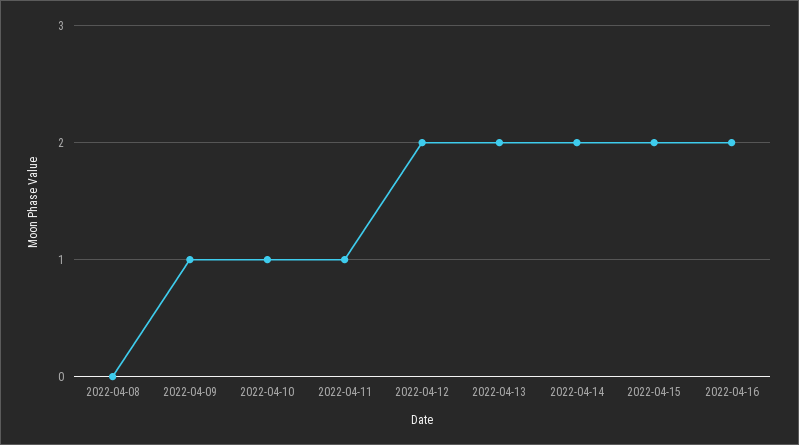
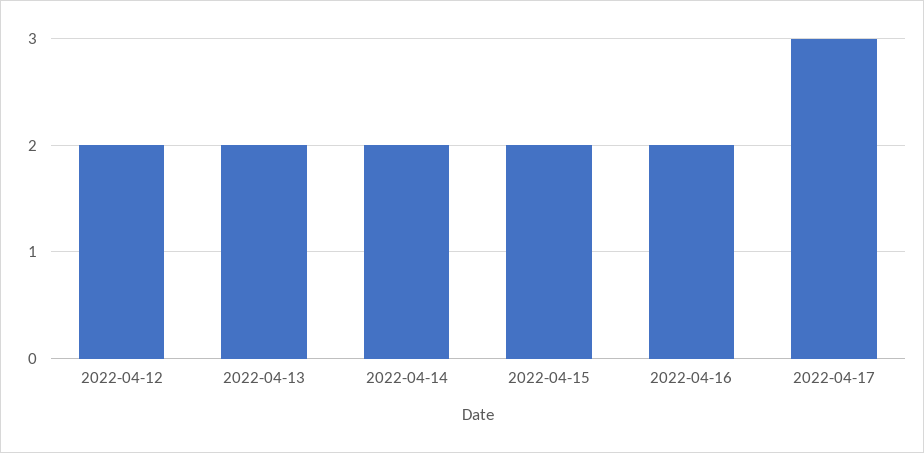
2022-04-08: 0 -> none
2022-04-09: 1 -> none
2022-04-10: 1 -> none
2022-04-11: 1 -> none
2022-04-17: none -> 3

